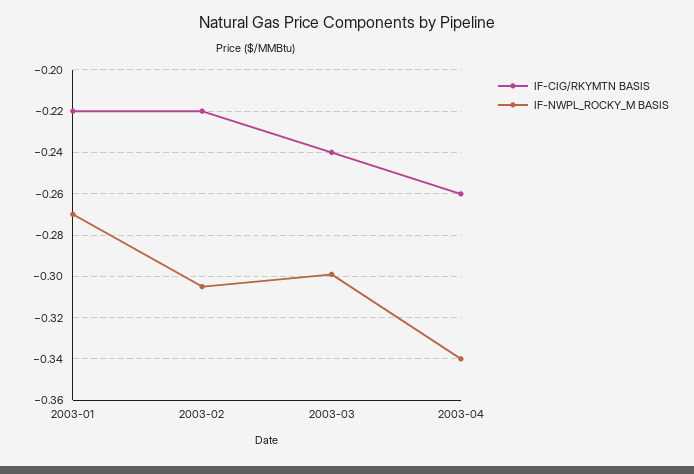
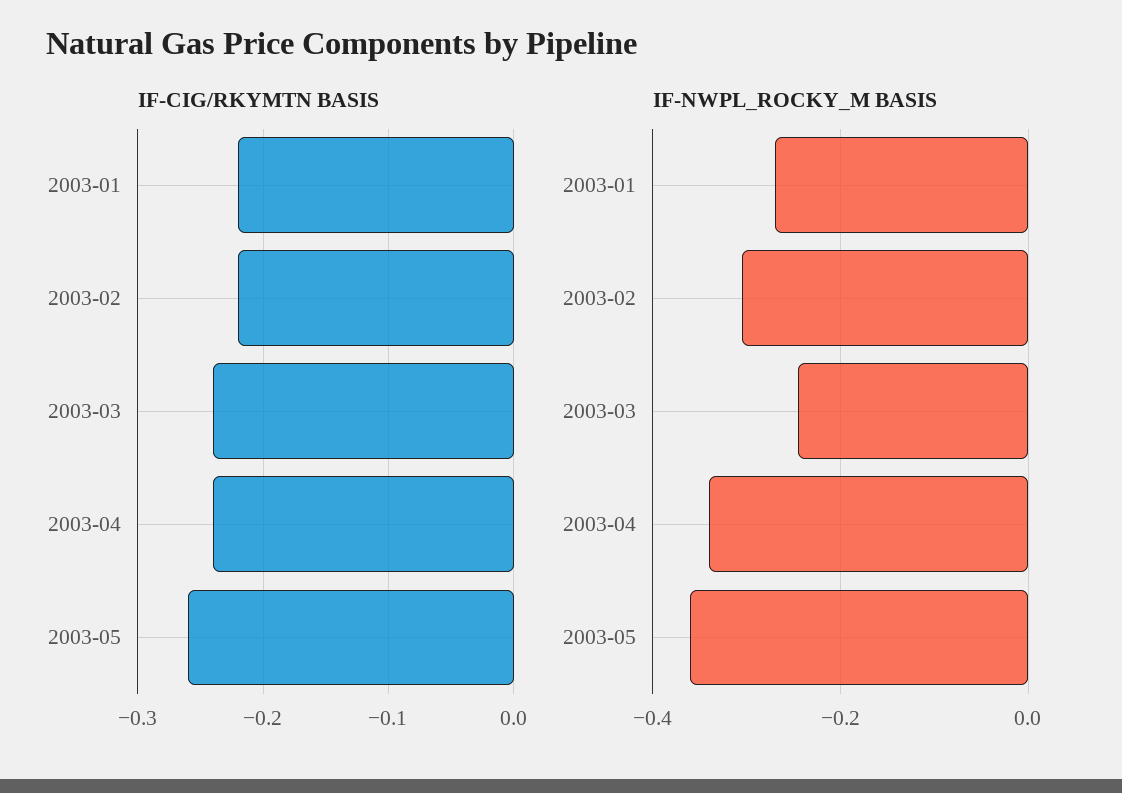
IF-NWPL_ROCKY_M BASIS, 2003-03: -0.3 -> -0.24
IF-CIG/RKYMTN BASIS, 2003-04: -0.26 -> -0.24
IF-CIG/RKYMTN BASIS, 2003-05: none -> -0.26
IF-NWPL_ROCKY_M BASIS, 2003-05: none -> -0.36

